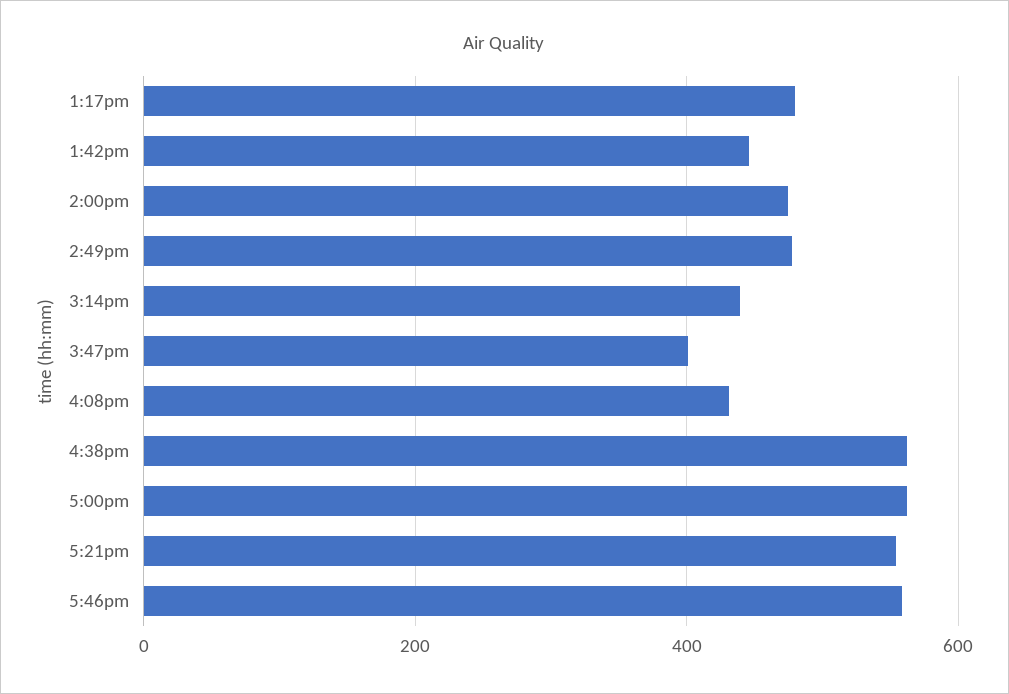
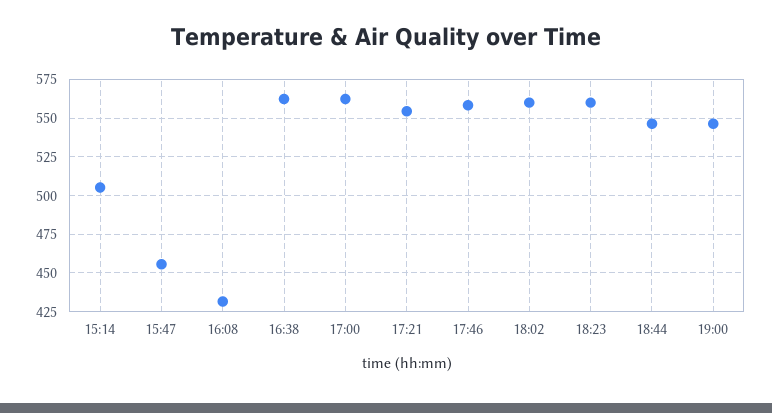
1:17pm: 480 -> none
1:42pm: 440 -> none
2:00pm: 480 -> none
2:49pm: 480 -> none
3:14pm: 440 -> 505
3:47pm: 400 -> 455
18:02: none -> 560
18:23: none -> 560
18:44: none -> 545
19:00: none -> 545

